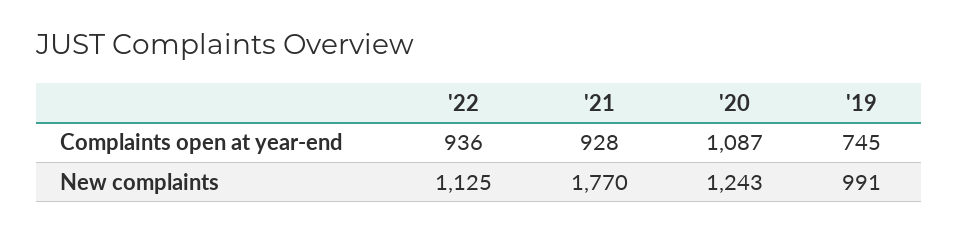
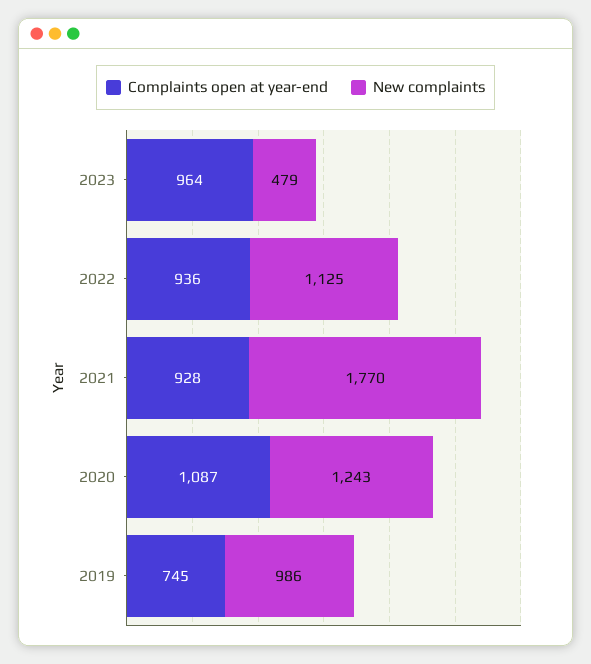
New complaints, '19: 991 -> 986
Complaints open at year-end, 2023: none -> 964
New complaints, 2023: none -> 479

